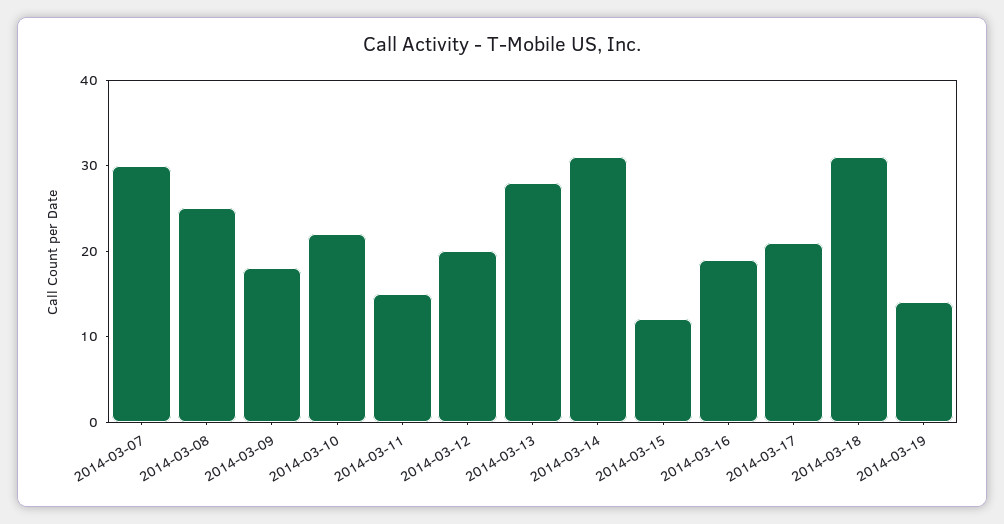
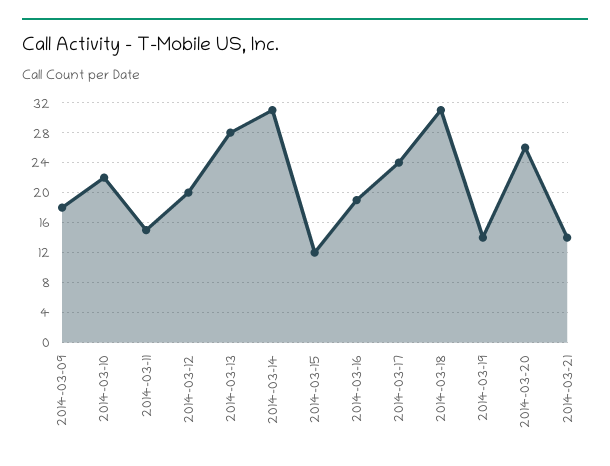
2014-03-07: 30 -> none
2014-03-08: 25 -> none
2014-03-17: 21 -> 24
2014-03-20: none -> 26
2014-03-21: none -> 14

